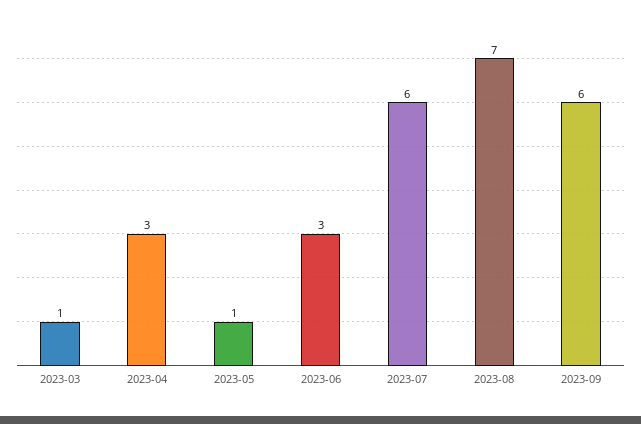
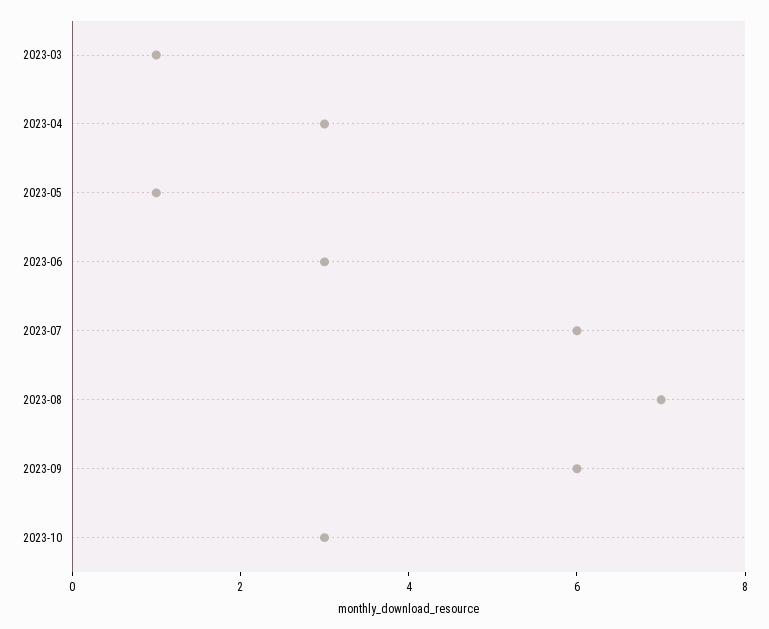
2023-10: none -> 3

